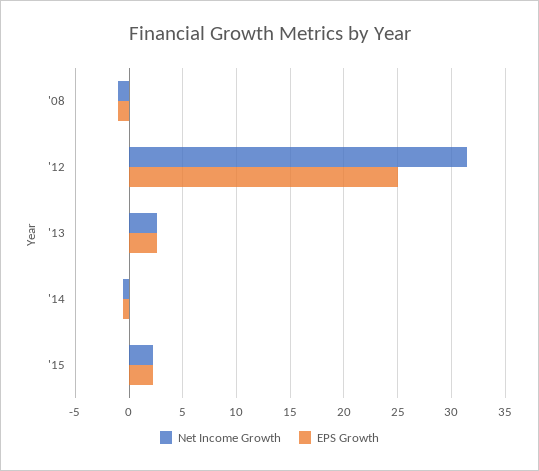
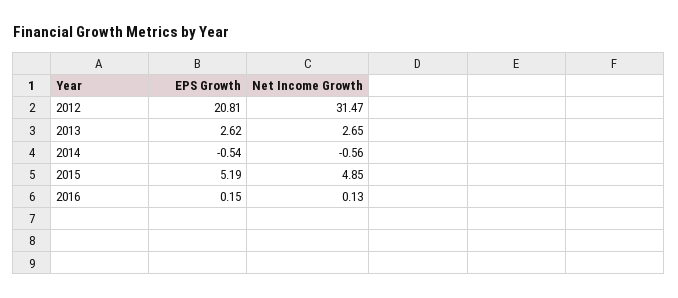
Net Income Growth, '08: -1 -> none
EPS Growth, '08: -1 -> none
EPS Growth, '12: 25 -> 20.81
Net Income Growth, '15: 2 -> 4.85
EPS Growth, '15: 2 -> 5.19
EPS Growth, 2016: none -> 0.15
Net Income Growth, 2016: none -> 0.13

